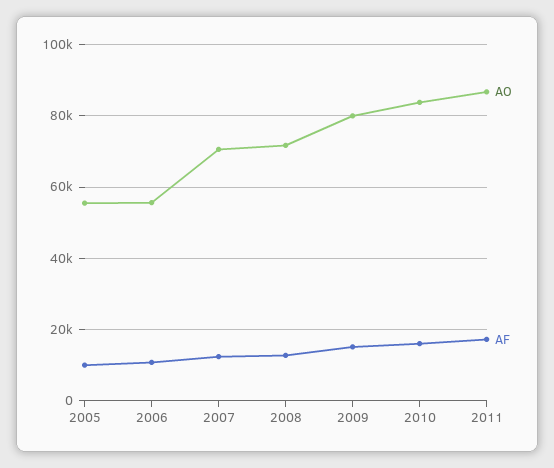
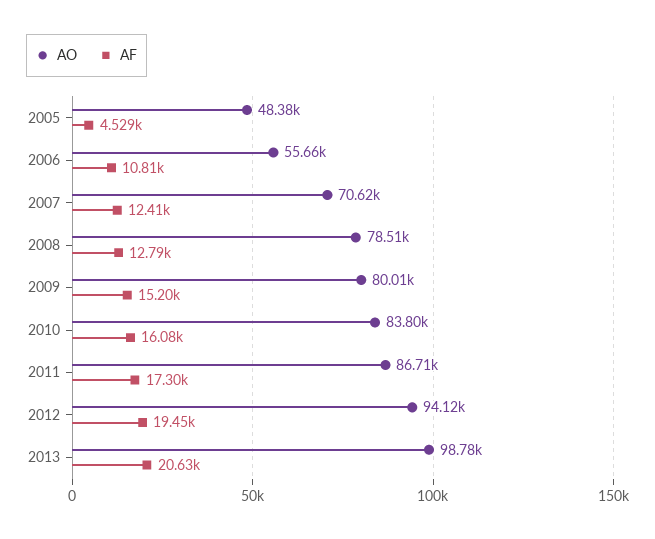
AO, 2005: 56000 -> 48380
AF, 2005: 10000 -> 4529
AO, 2008: 72000 -> 78510
AO, 2012: none -> 94120
AF, 2012: none -> 19450
AO, 2013: none -> 98780
AF, 2013: none -> 20630

